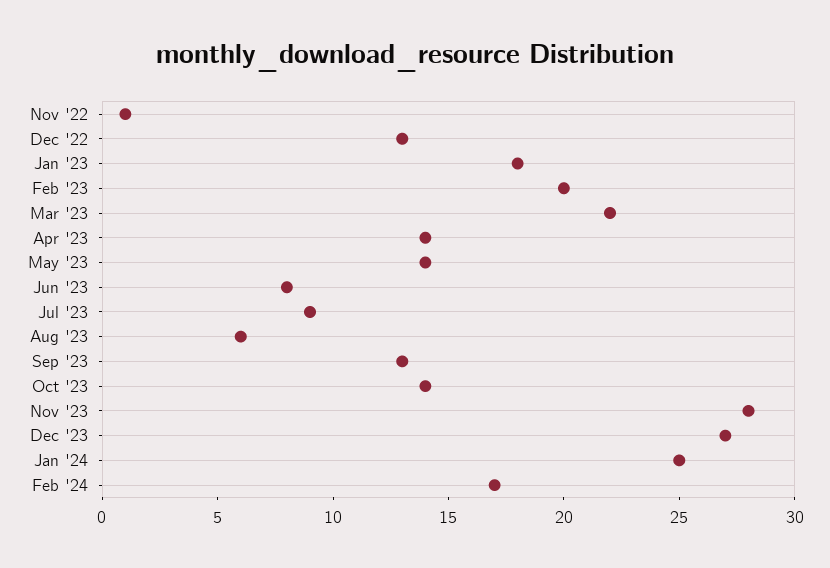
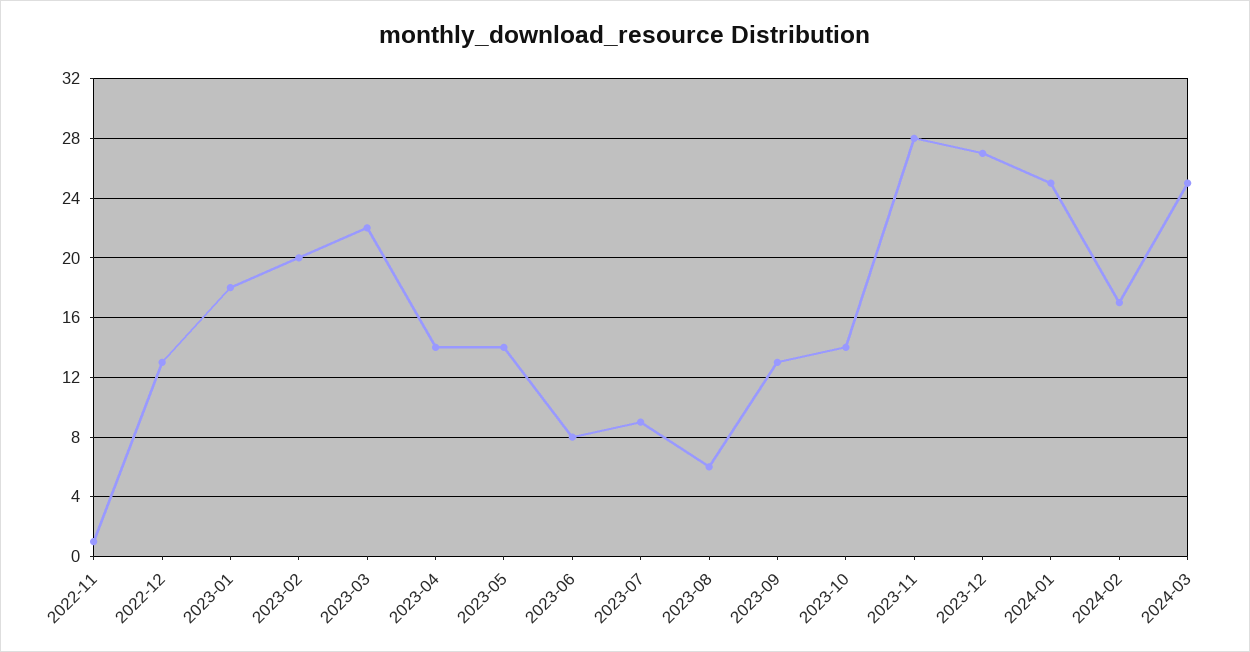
2024-03: none -> 25

